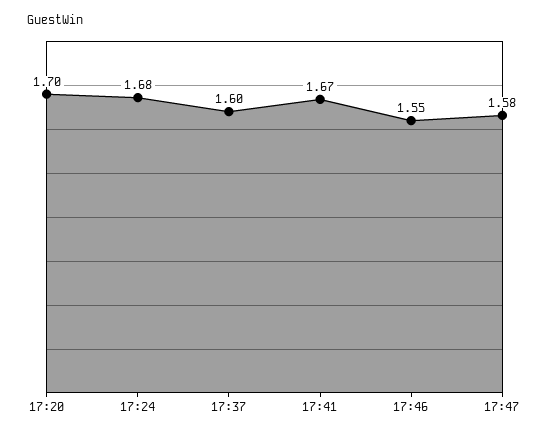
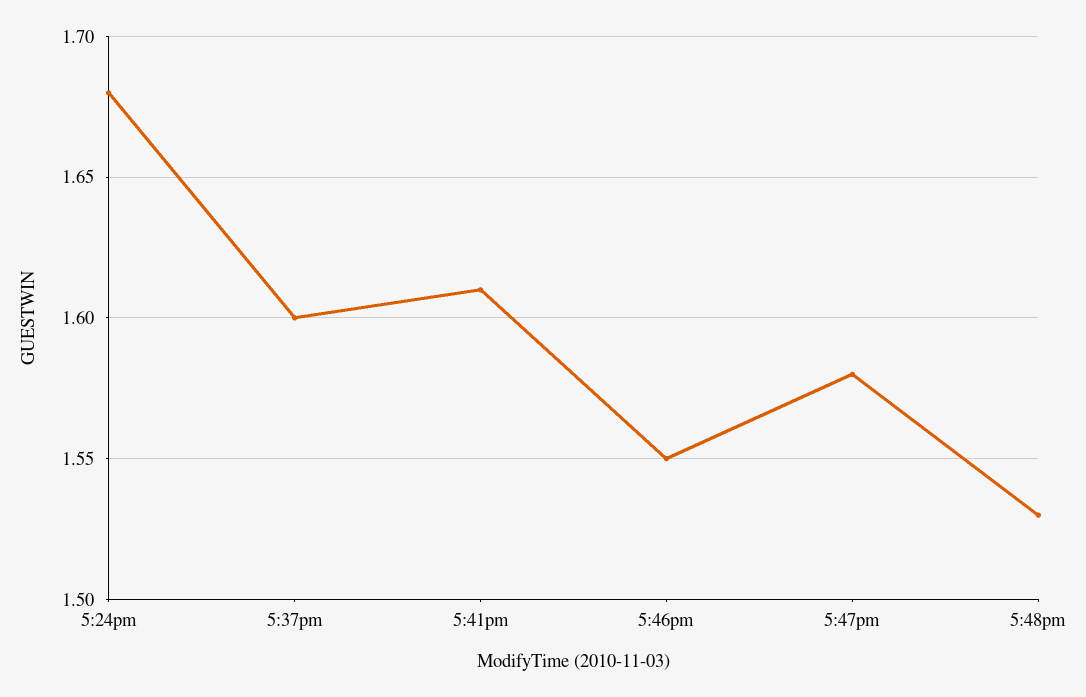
17:20: 1.7 -> none
17:41: 1.67 -> 1.61
5:48pm: none -> 1.53

